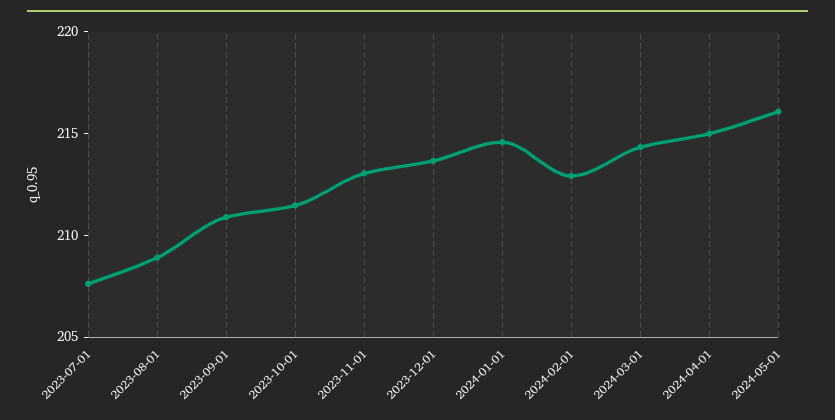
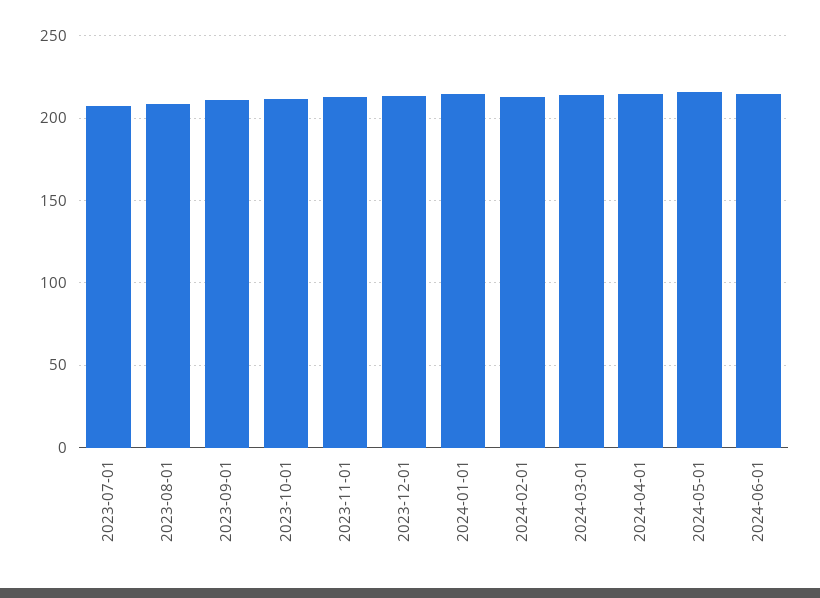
2024-06-01: none -> 215

